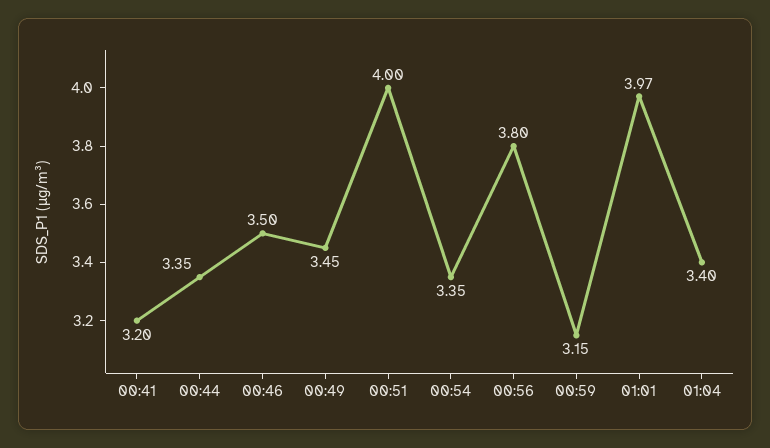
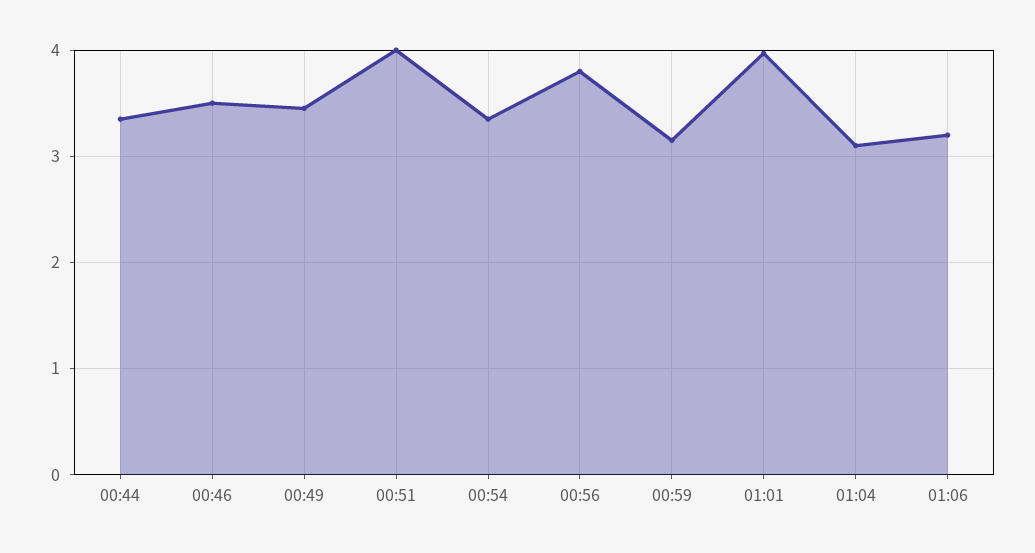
00:41: 3.2 -> none
01:04: 3.4 -> 3.1
01:06: none -> 3.2

